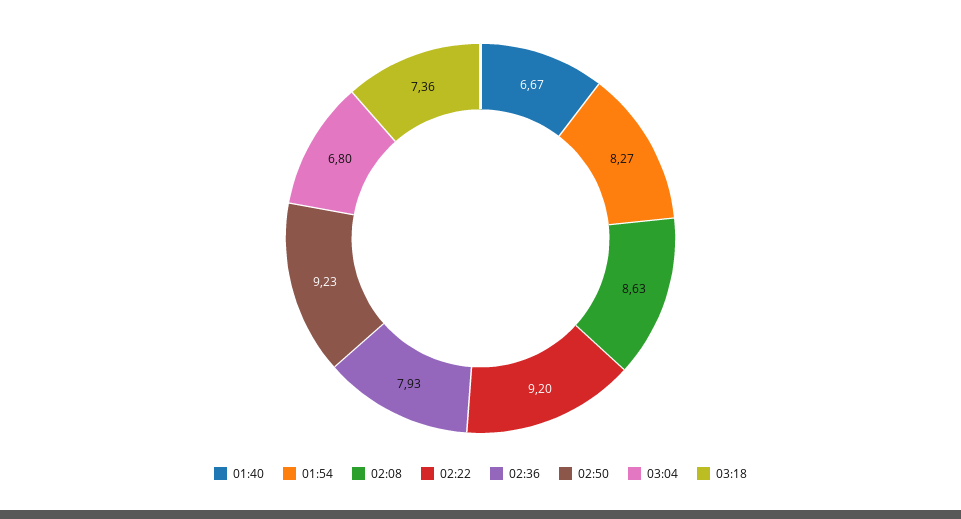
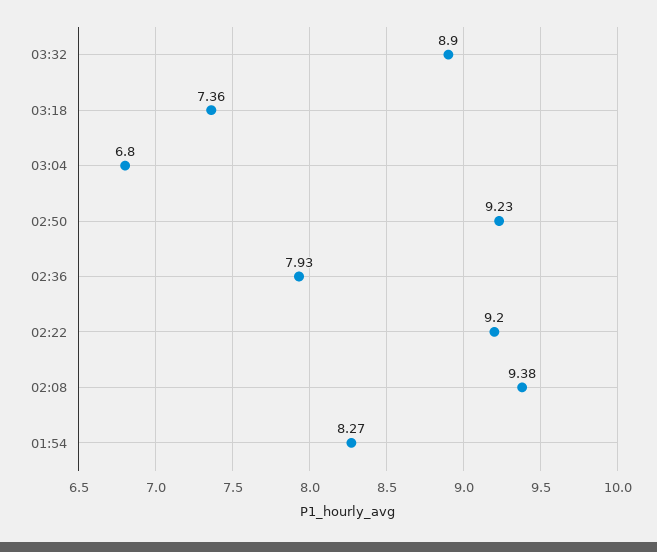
01:40: 6.67 -> none
02:08: 8.63 -> 9.38
03:32: none -> 8.9

